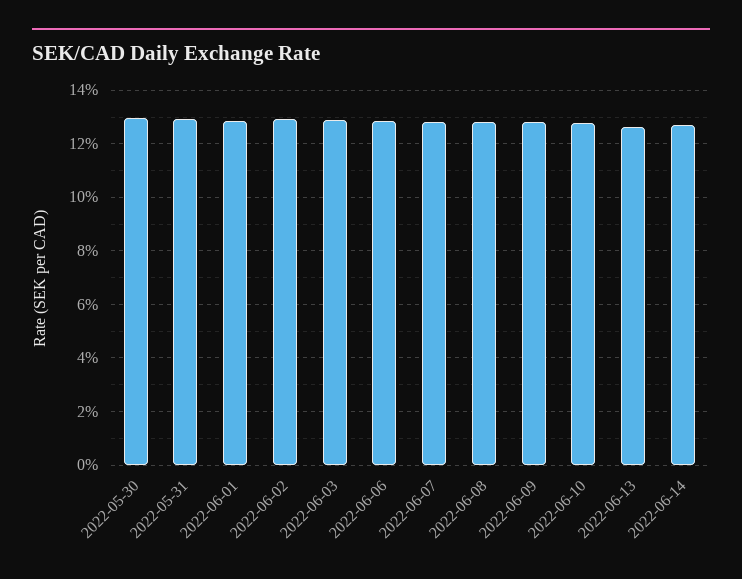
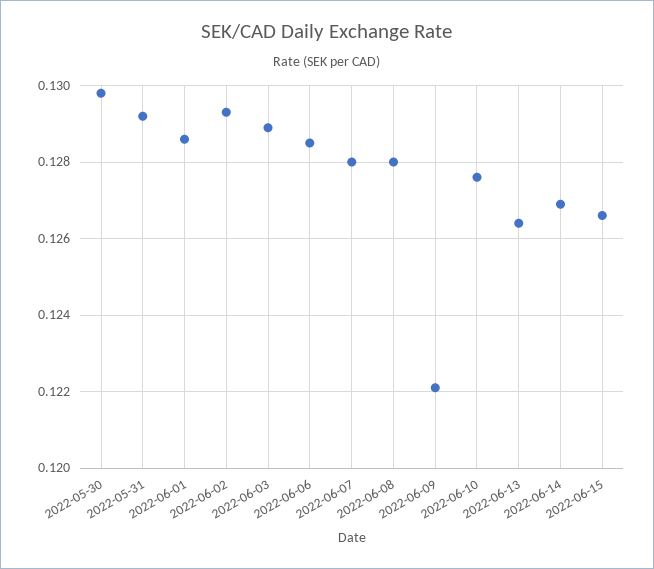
2022-06-09: 0.1275 -> 0.122
2022-06-15: none -> 0.1265

